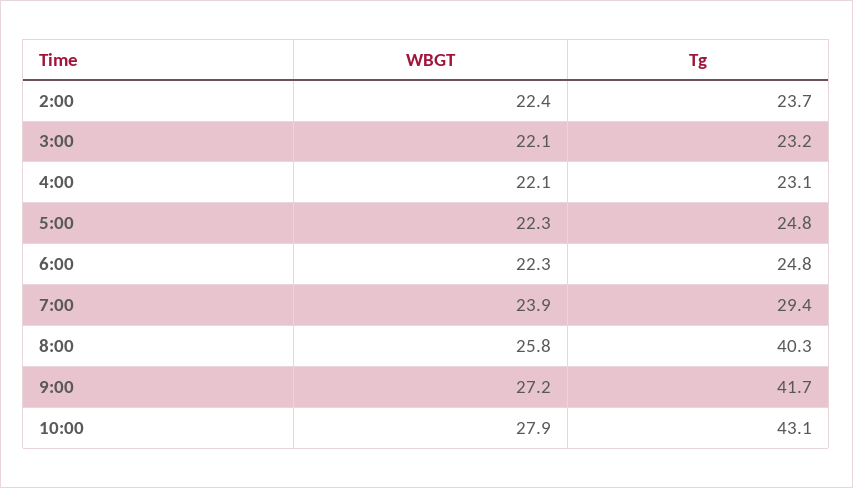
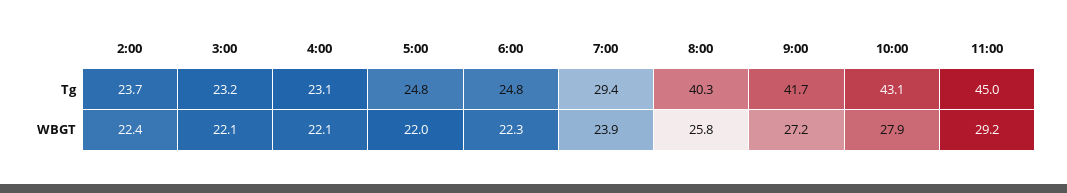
WBGT, 5:00: 22.3 -> 22
Tg, 11:00: none -> 45
WBGT, 11:00: none -> 29.2

